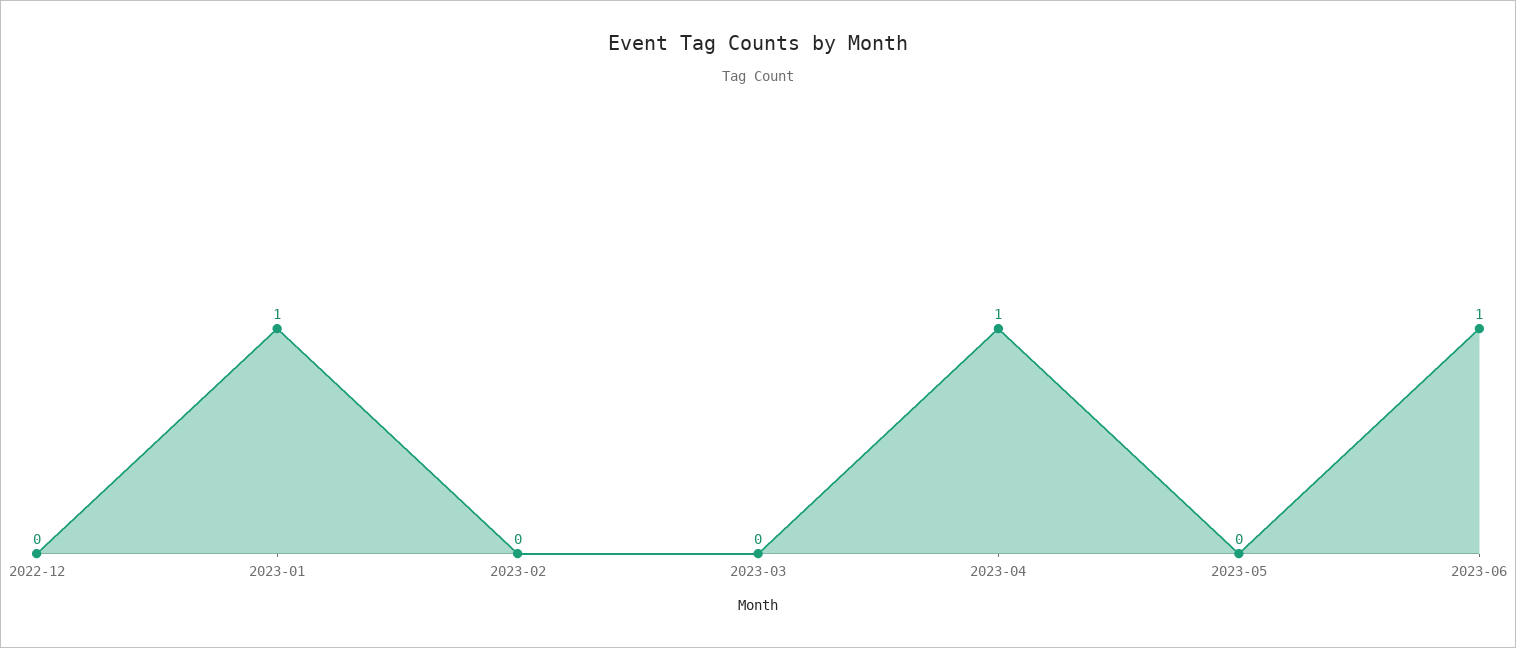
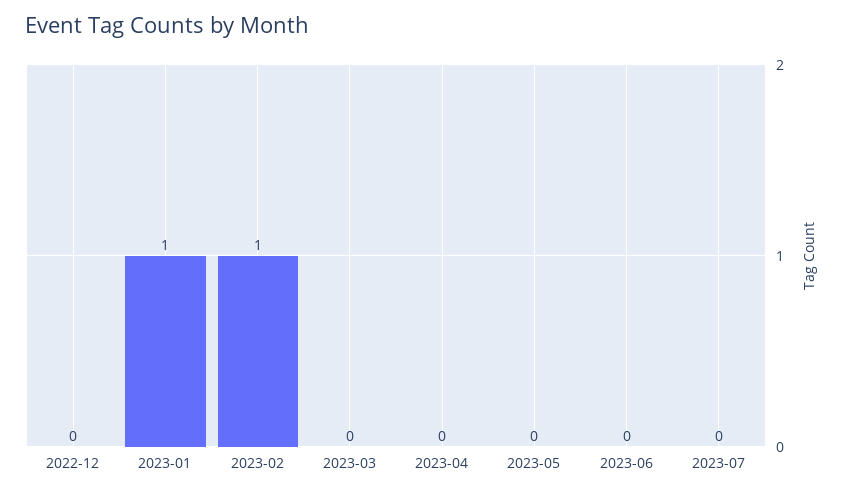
2023-02: 0 -> 1
2023-04: 1 -> 0
2023-06: 1 -> 0
2023-07: none -> 0

